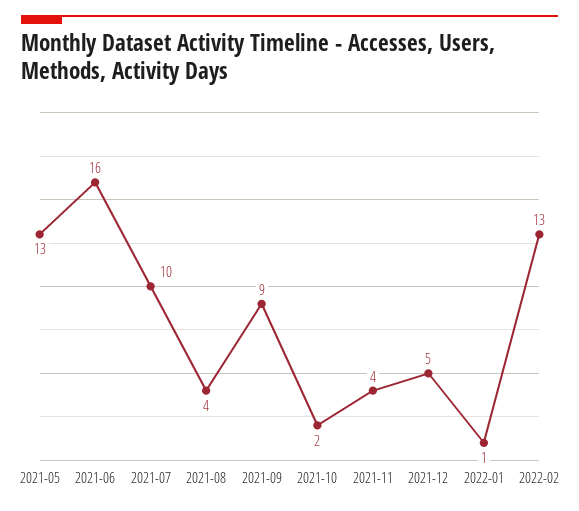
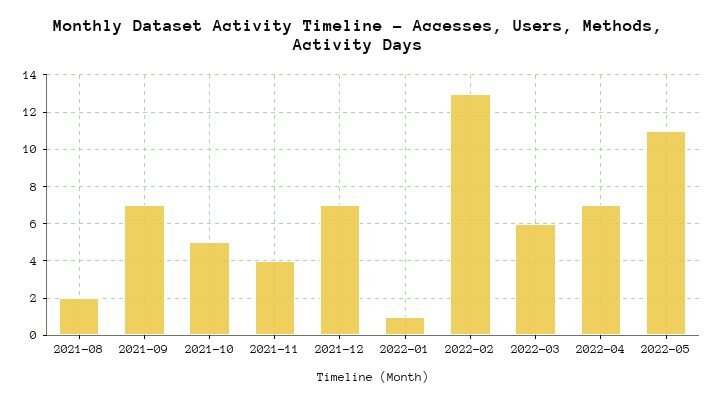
2021-05: 13 -> none
2021-06: 16 -> none
2021-07: 10 -> none
2021-08: 4 -> 2
2021-09: 9 -> 7
2021-10: 2 -> 5
2021-12: 5 -> 7
2022-03: none -> 6
2022-04: none -> 7
2022-05: none -> 11

